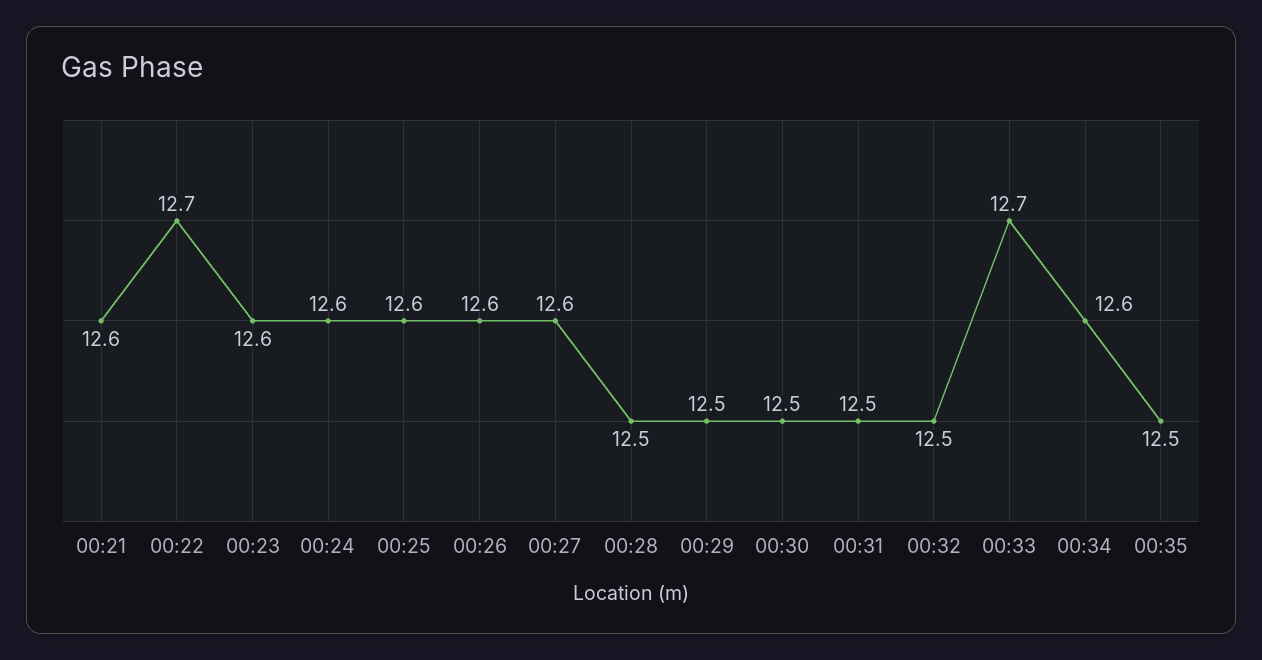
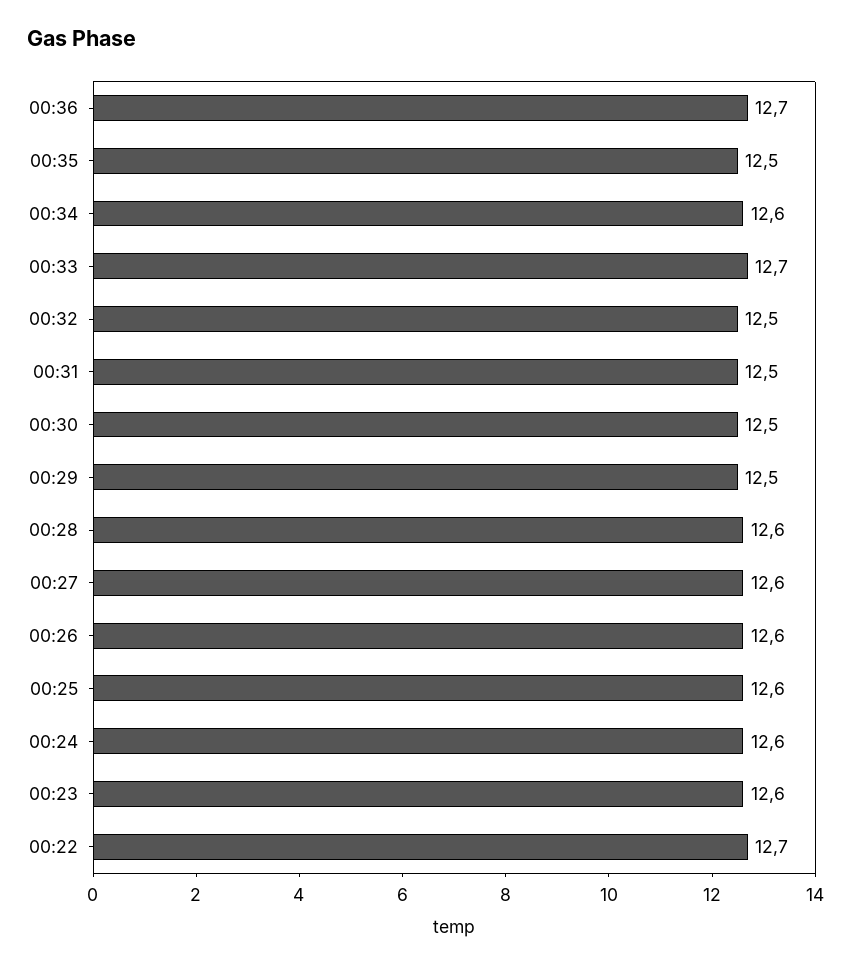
00:21: 12.6 -> none
00:28: 12.5 -> 12.6
00:36: none -> 12.7

